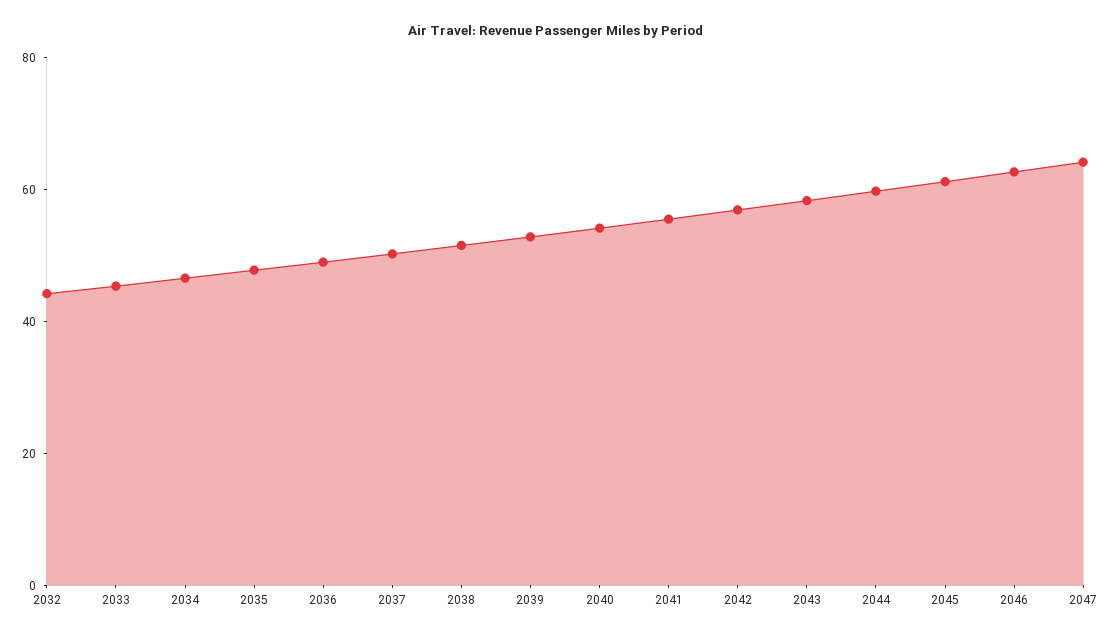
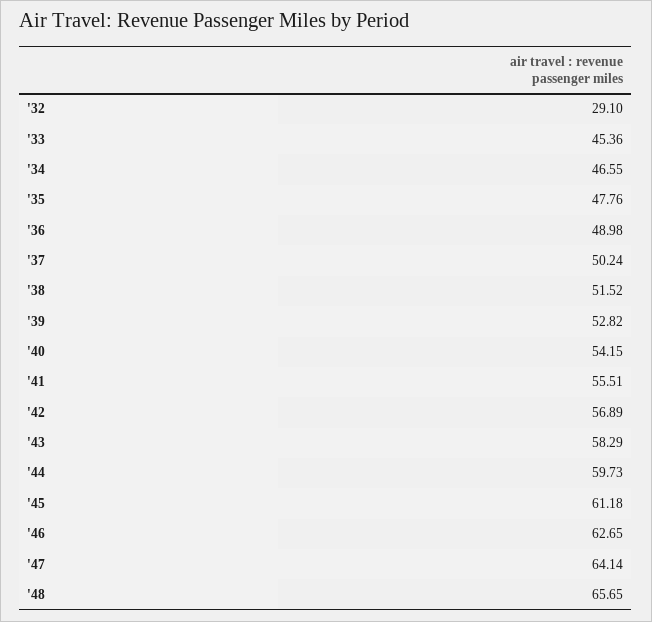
2032: 45 -> 29.1
'48: none -> 65.65

